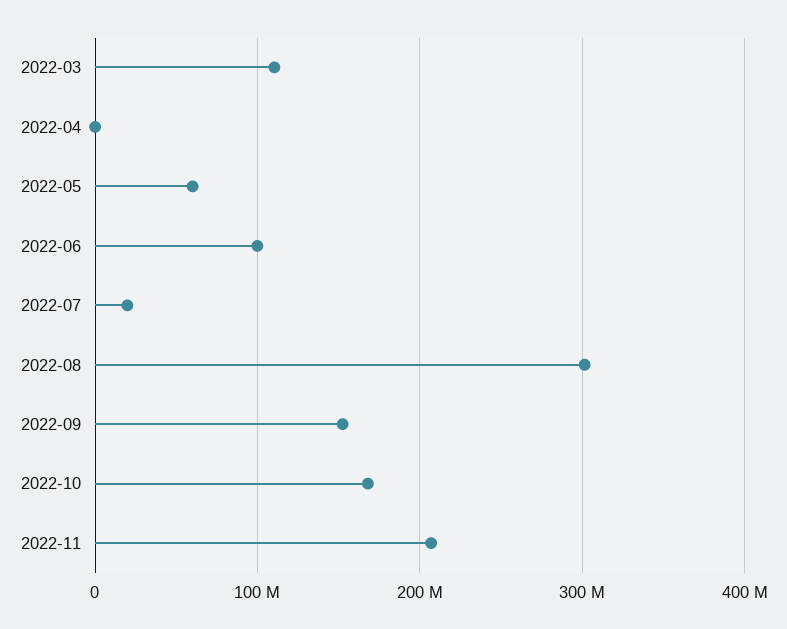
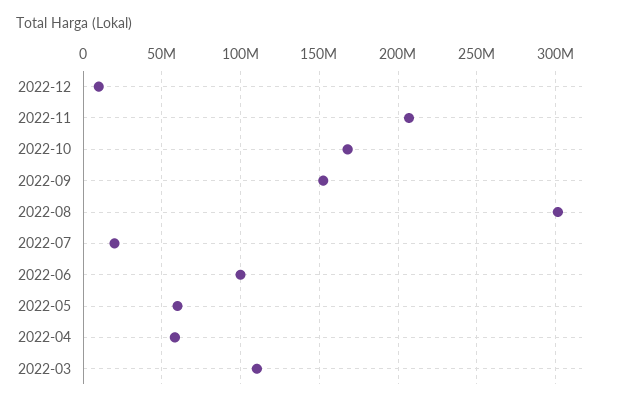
2022-04: 0 -> 60000000
2022-12: none -> 10000000

